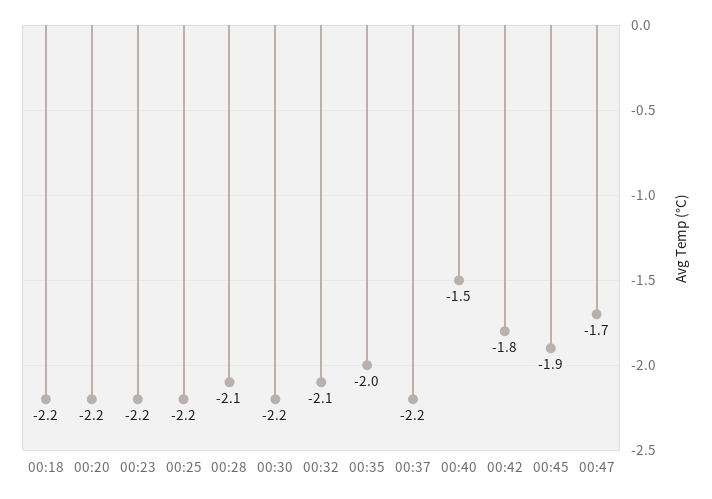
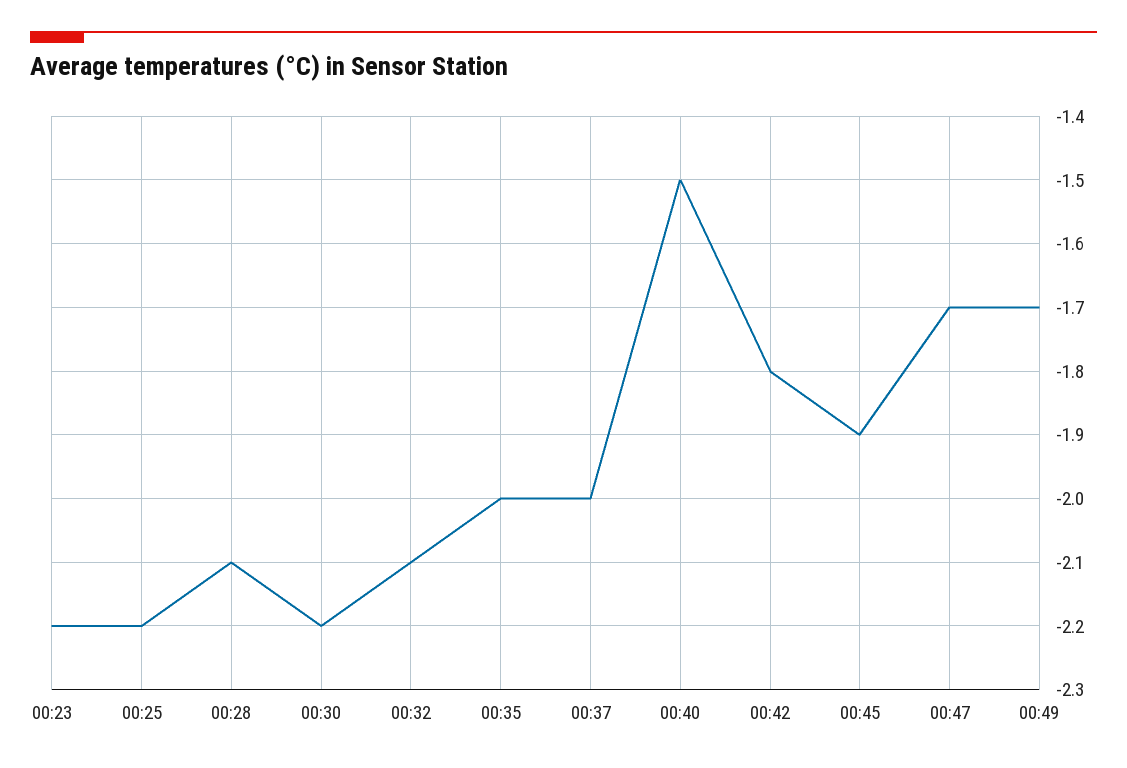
00:18: -2.2 -> none
00:20: -2.2 -> none
00:37: -2.2 -> -2
00:49: none -> -1.7

